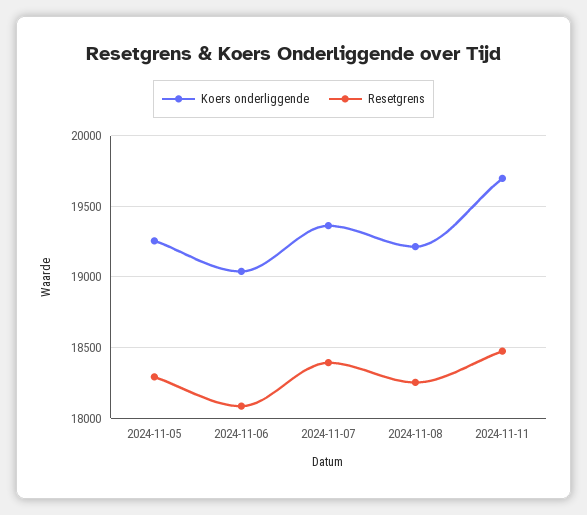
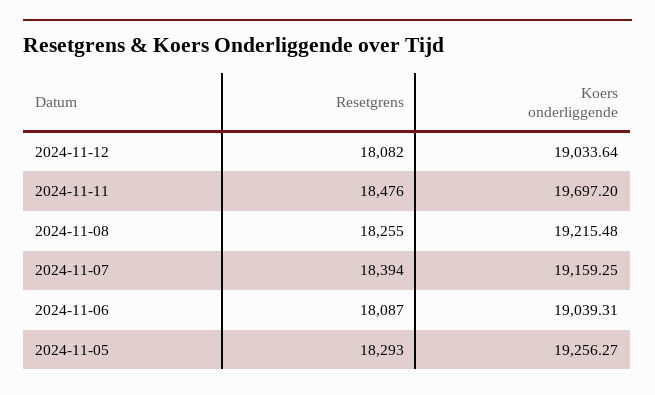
Koers onderliggende, 2024-11-07: 19350 -> 19159.25
Resetgrens, 2024-11-12: none -> 18082
Koers onderliggende, 2024-11-12: none -> 19033.64

